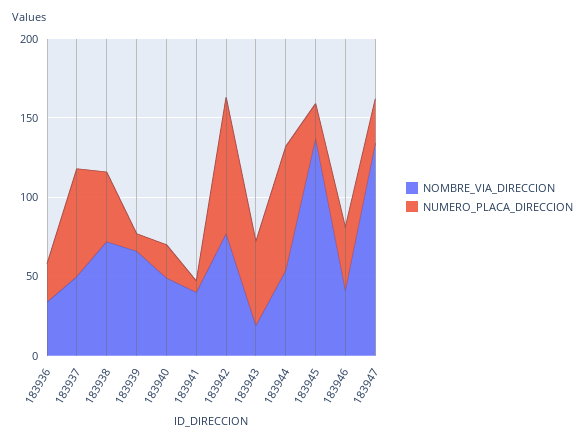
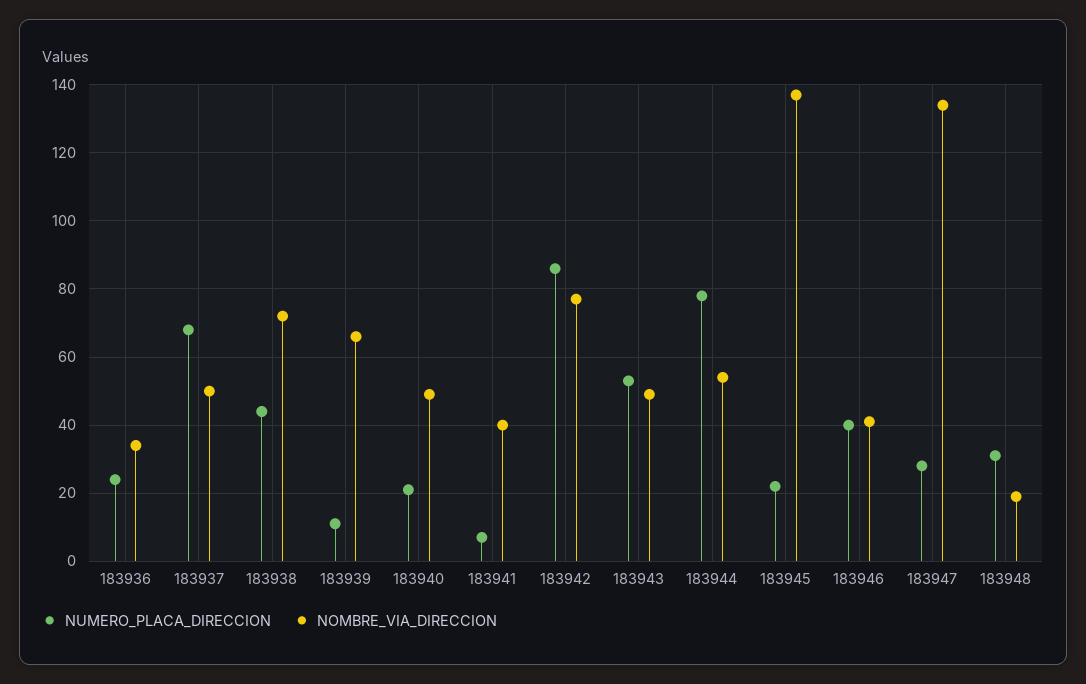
NOMBRE_VIA_DIRECCION, 183943: 20 -> 50
NUMERO_PLACA_DIRECCION, 183948: none -> 30
NOMBRE_VIA_DIRECCION, 183948: none -> 20

